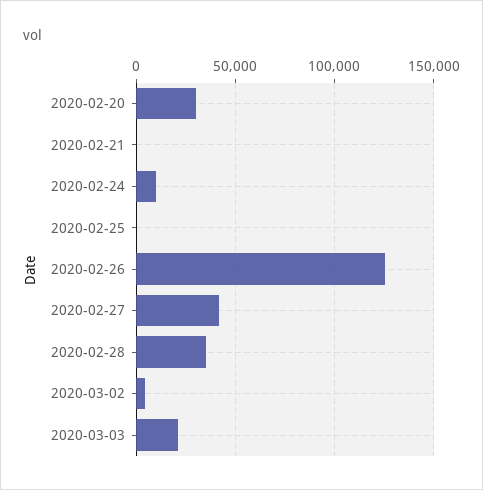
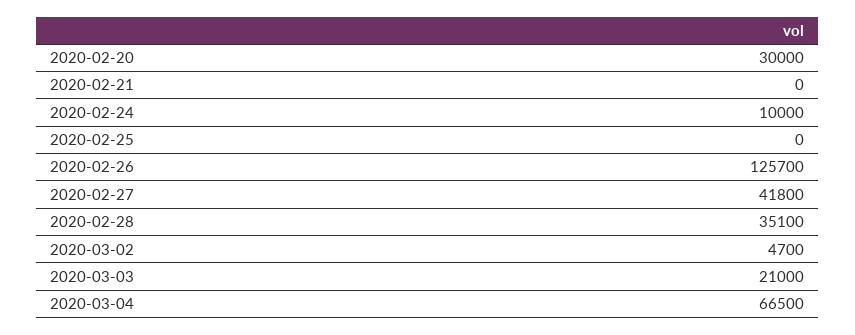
2020-03-04: none -> 66500

